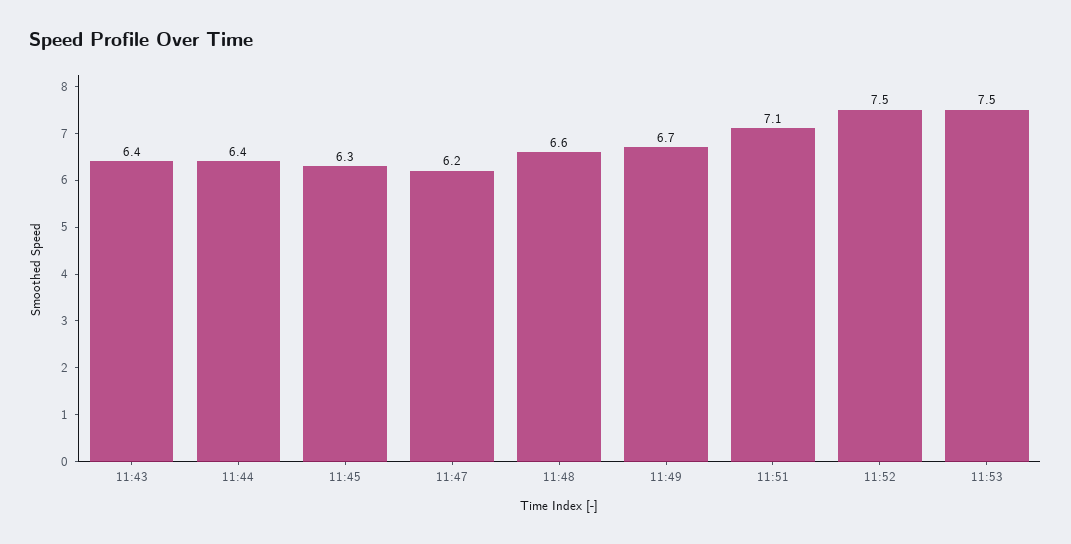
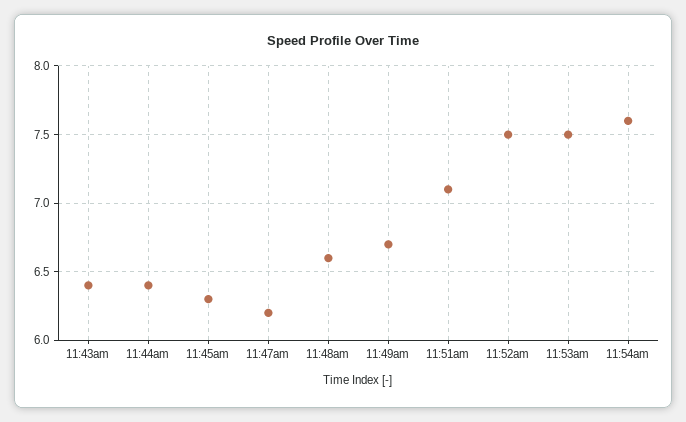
11:54am: none -> 7.6

